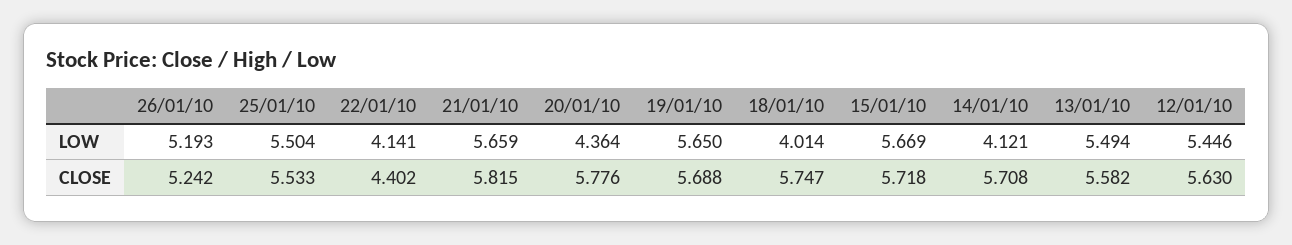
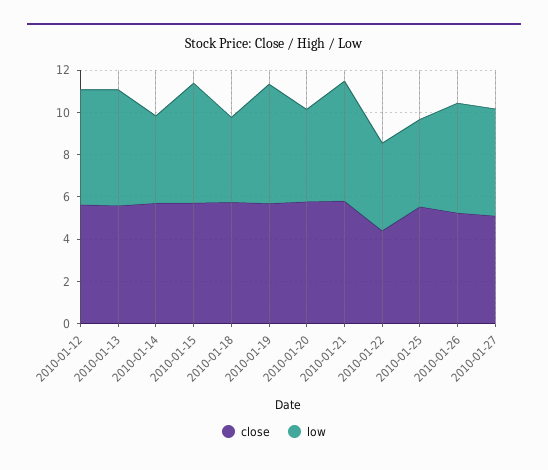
LOW, 25/01/10: 5.504 -> 4
CLOSE, 2010-01-27: none -> 5
LOW, 2010-01-27: none -> 5

